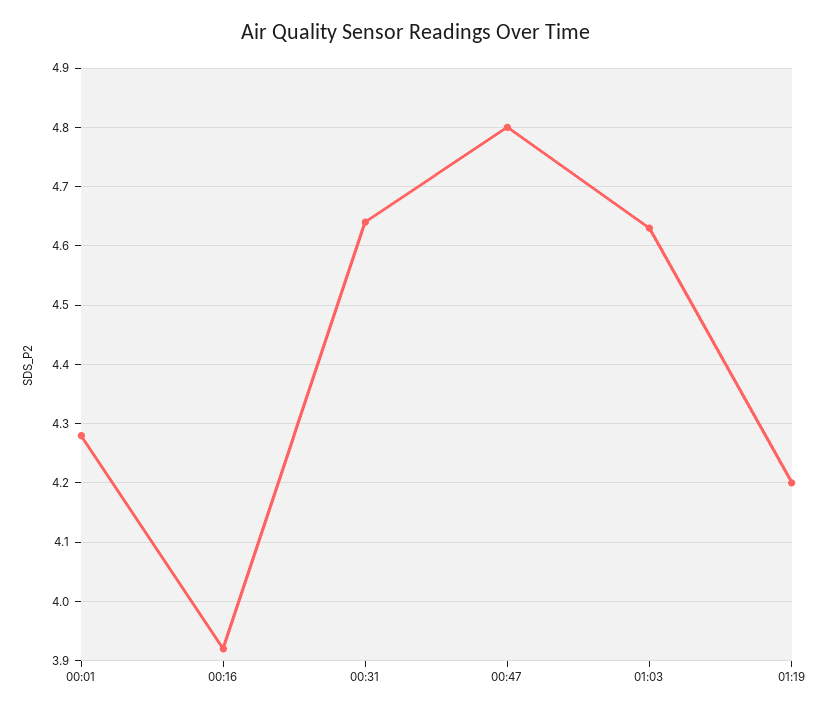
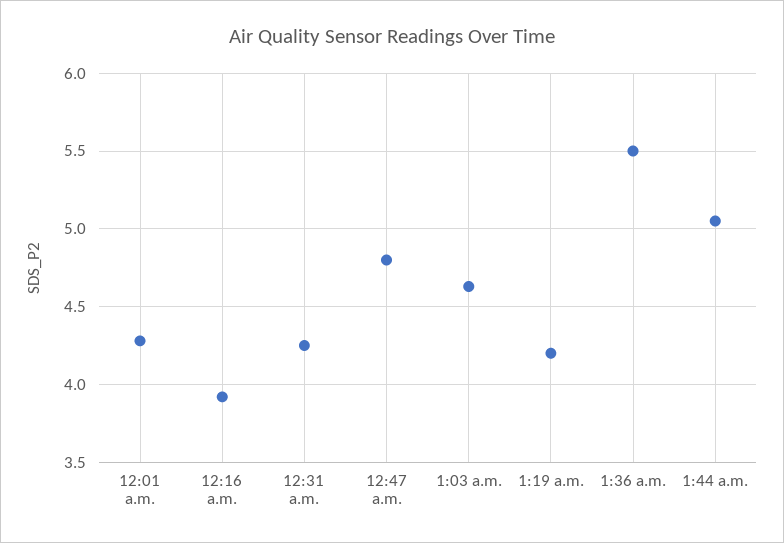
00:31: 4.65 -> 4.25
1:36 a.m.: none -> 5.5
1:44 a.m.: none -> 5.05

